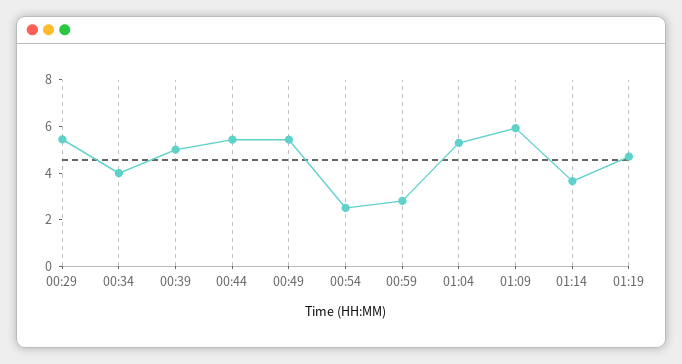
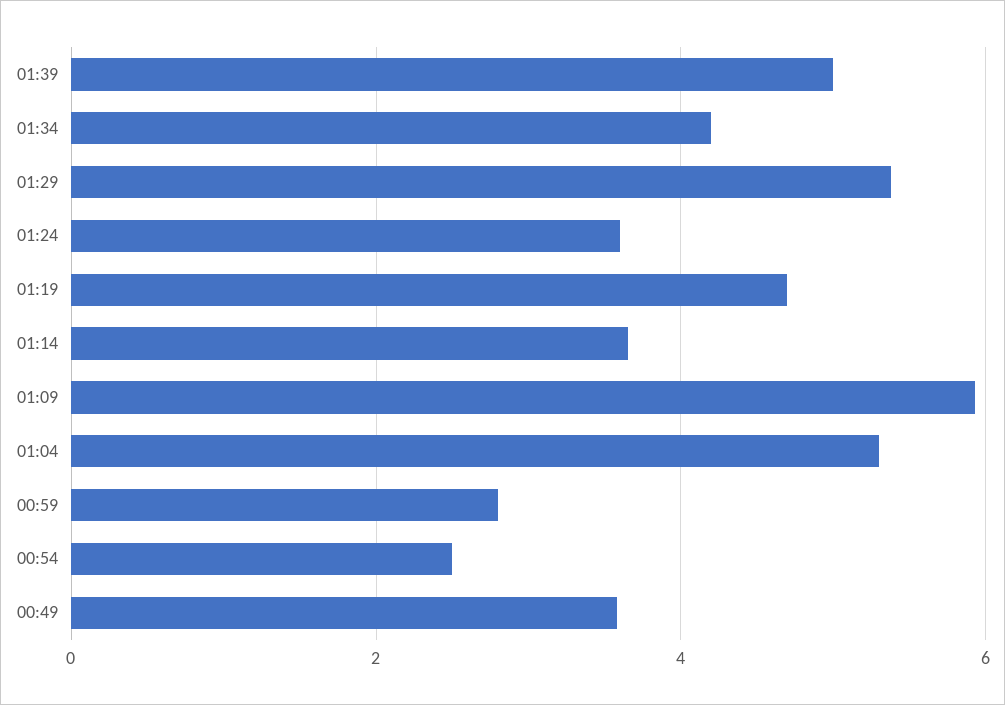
00:29: 5.5 -> none
00:34: 4 -> none
00:39: 5 -> none
00:44: 5.5 -> none
00:49: 5.5 -> 3.6
01:39: none -> 5
01:34: none -> 4.2
01:29: none -> 5.4
01:24: none -> 3.6

